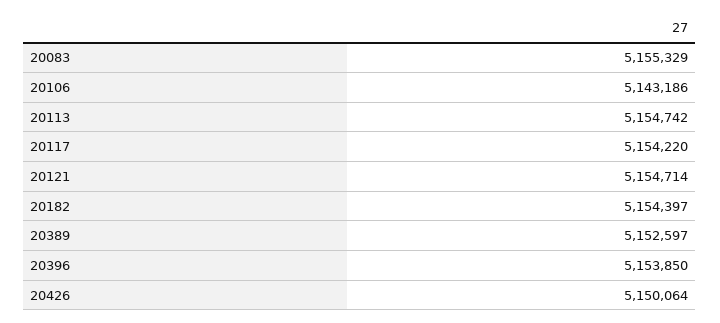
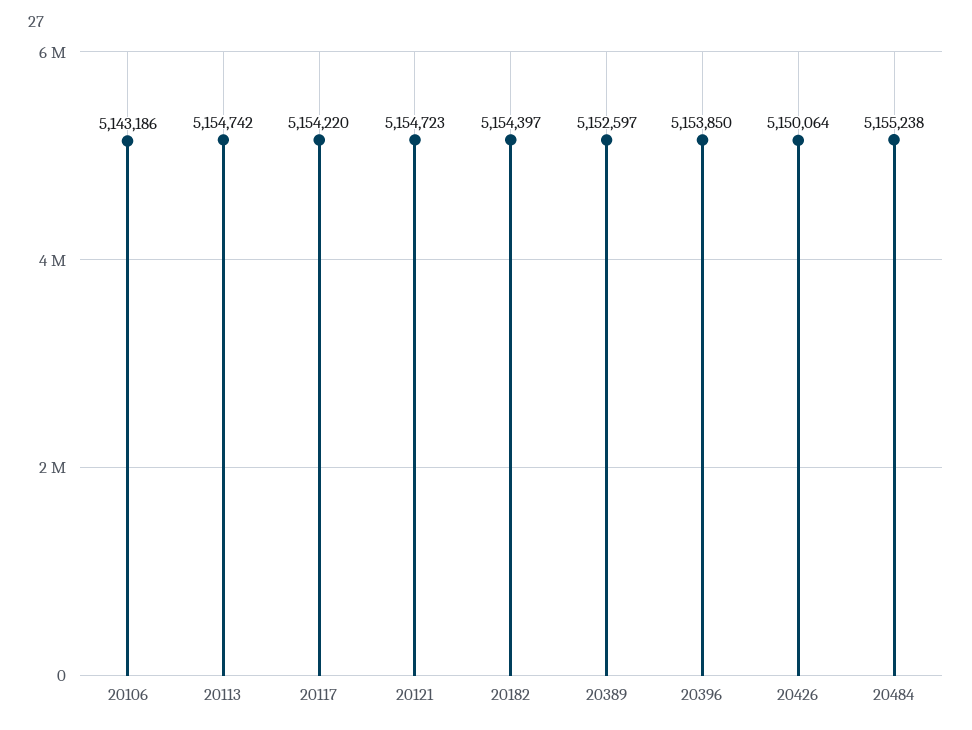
20083: 5155329 -> none
20121: 5154714 -> 5154723
20484: none -> 5155238

